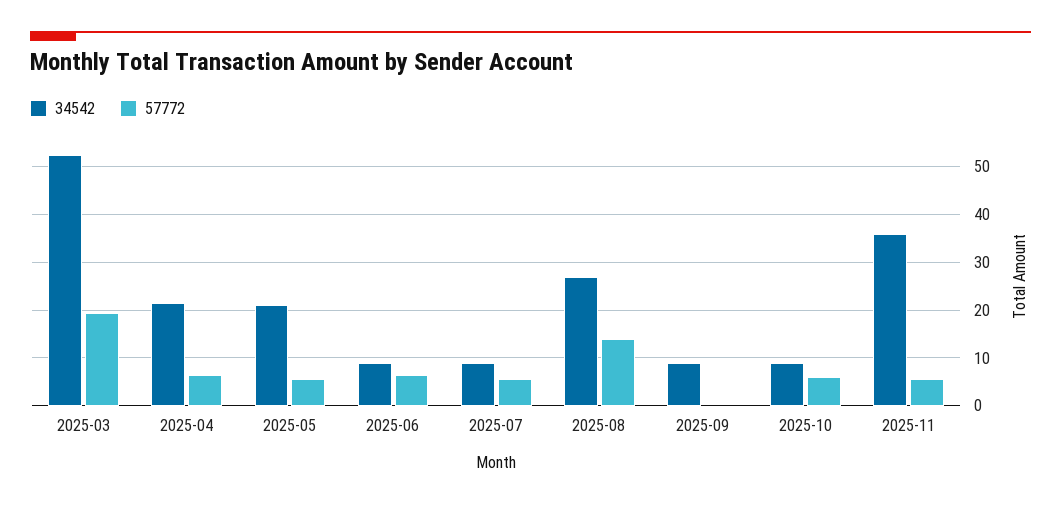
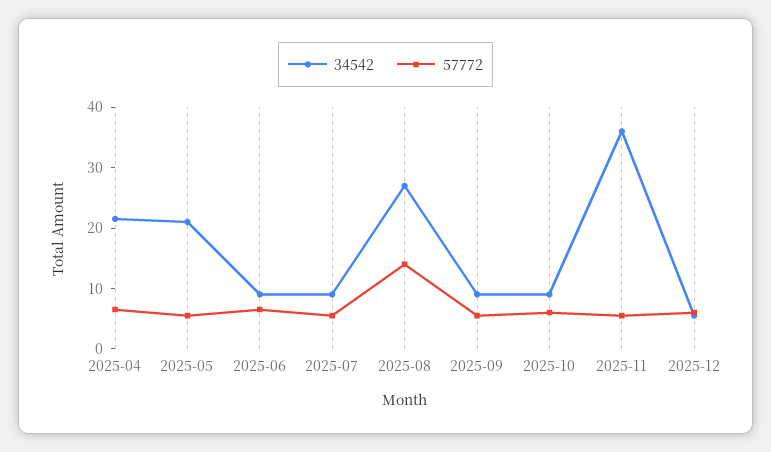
34542, 2025-03: 52 -> none
57772, 2025-03: 20 -> none
57772, 2025-09: 0 -> 6
34542, 2025-12: none -> 6
57772, 2025-12: none -> 6

